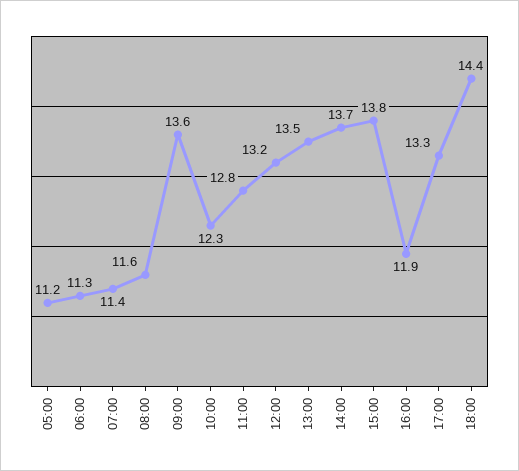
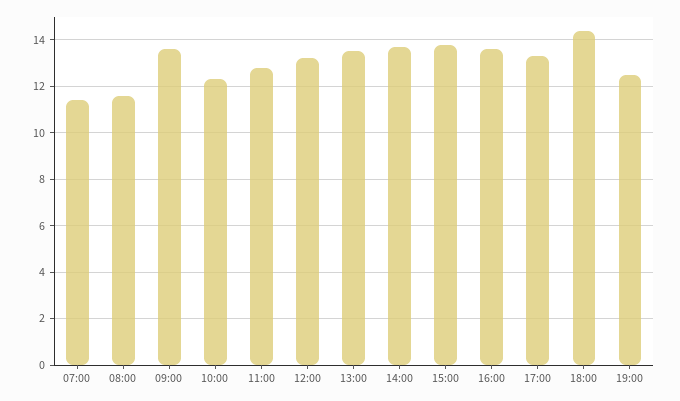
05:00: 11.2 -> none
06:00: 11.3 -> none
16:00: 11.9 -> 13.5
19:00: none -> 12.5

